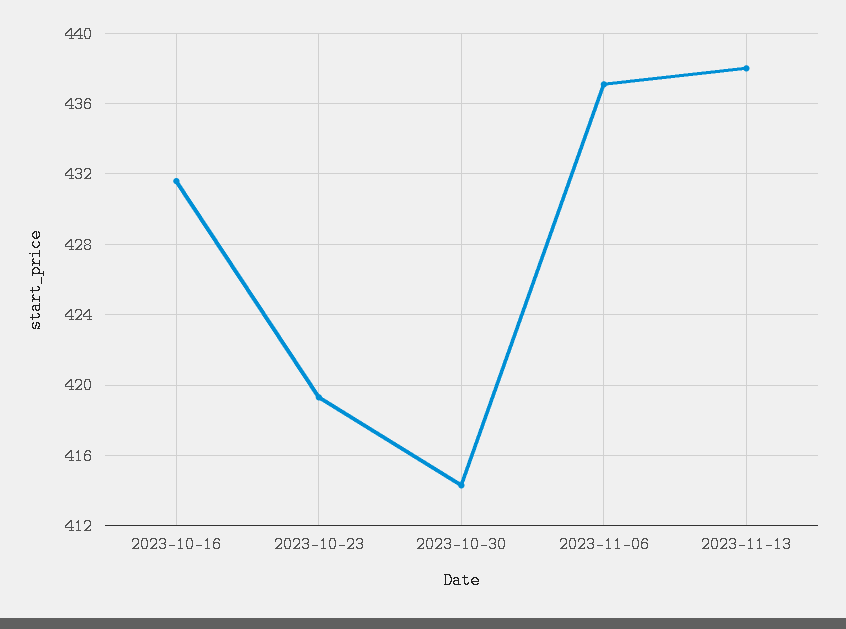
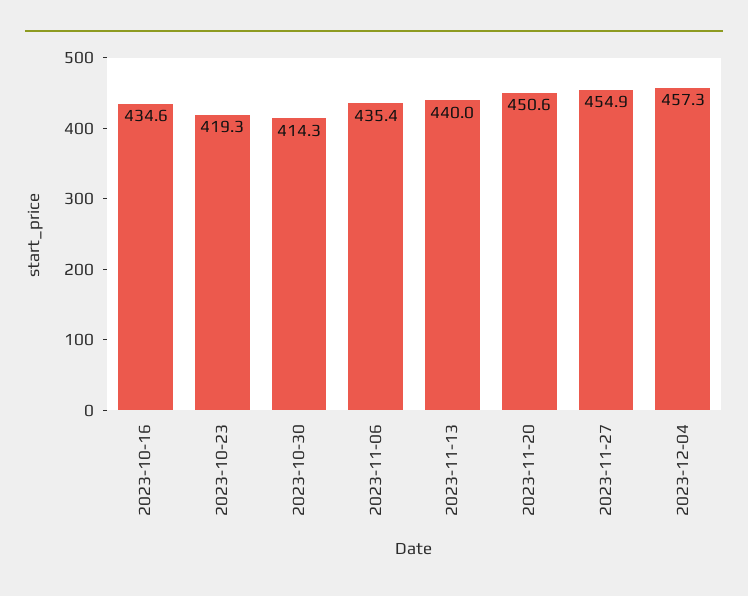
2023-10-16: 431.5 -> 434.6
2023-11-06: 437 -> 435.4
2023-11-13: 438 -> 440
2023-11-20: none -> 450.6
2023-11-27: none -> 454.9
2023-12-04: none -> 457.3

